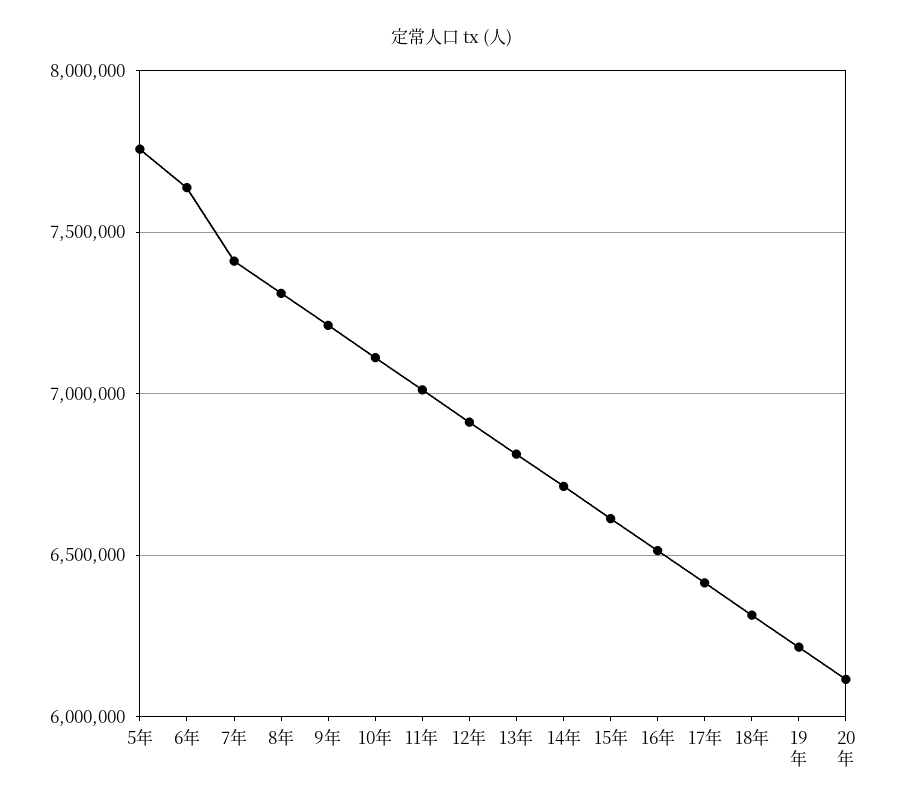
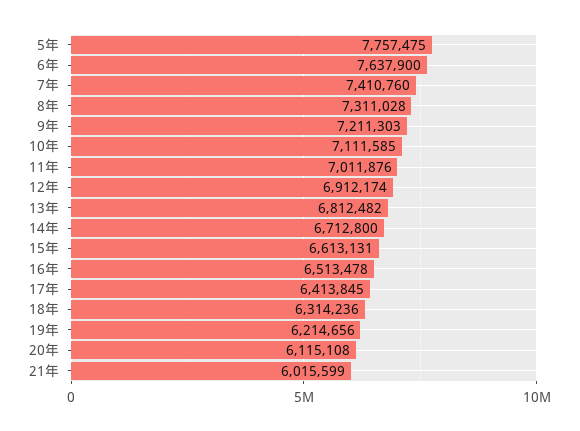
21年: none -> 6015599

